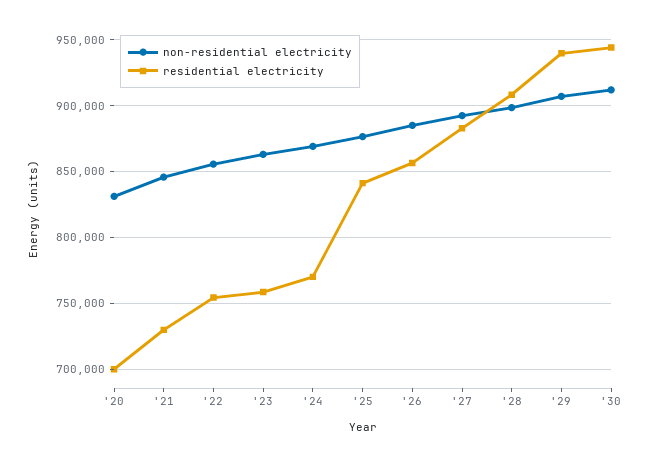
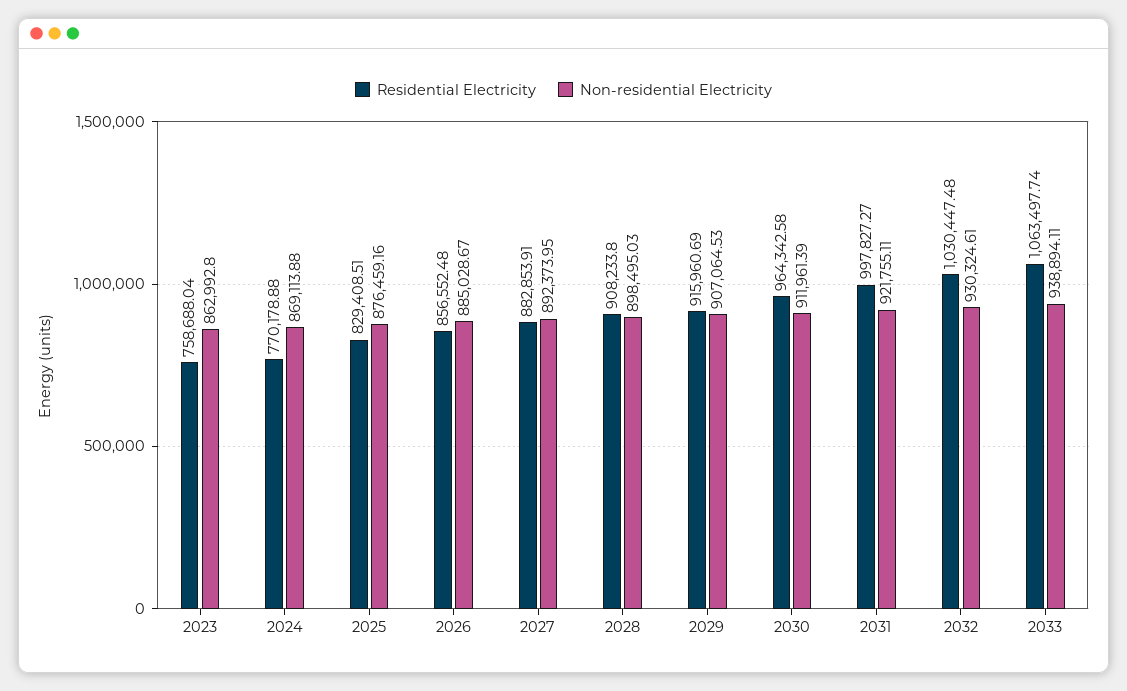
non-residential electricity, '20: 830000 -> none
residential electricity, '20: 700000 -> none
non-residential electricity, '21: 845000 -> none
residential electricity, '21: 730000 -> none
non-residential electricity, '22: 855000 -> none
residential electricity, '22: 755000 -> none
residential electricity, '25: 840000 -> 829408.51
residential electricity, '29: 940000 -> 915960.69
residential electricity, '30: 945000 -> 964342.58
residential electricity, 2031: none -> 997827.27
non-residential electricity, 2031: none -> 921755.11
residential electricity, 2032: none -> 1030447.48
non-residential electricity, 2032: none -> 930324.61
residential electricity, 2033: none -> 1063497.74
non-residential electricity, 2033: none -> 938894.11

